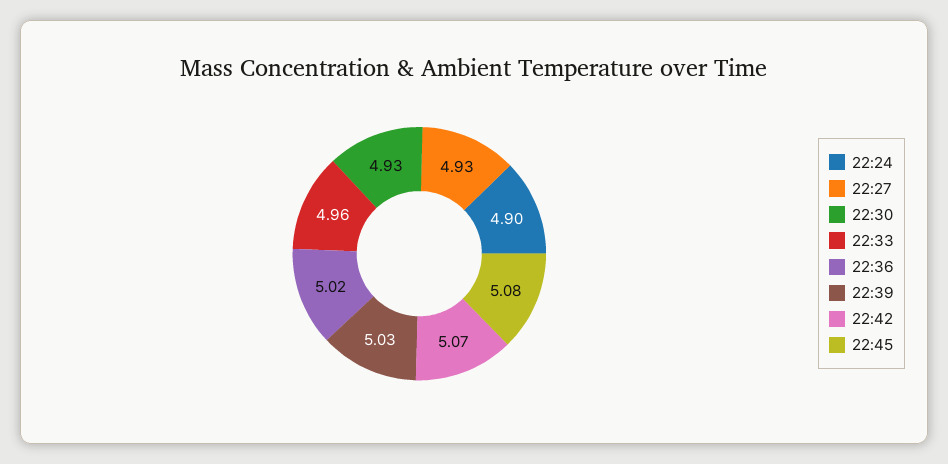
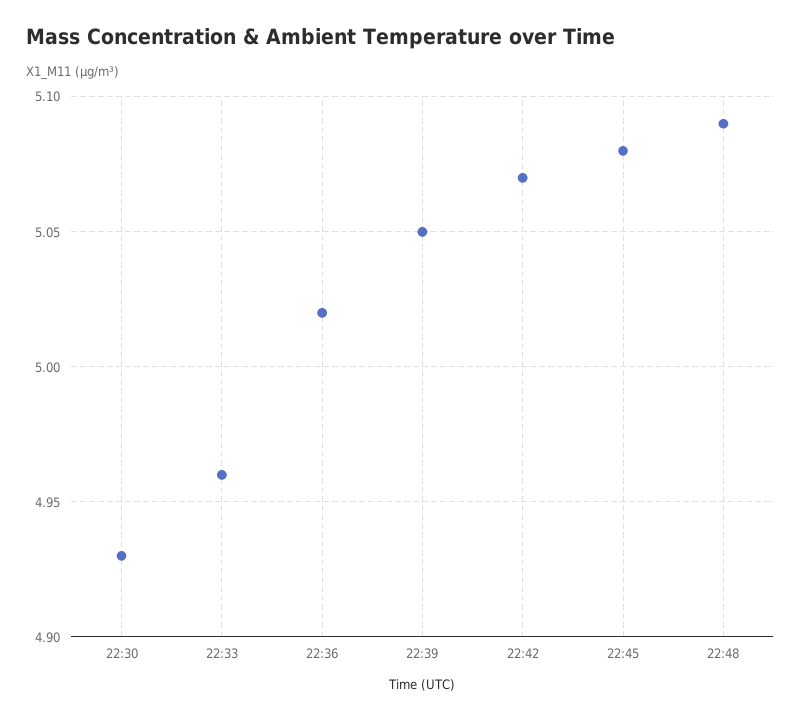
22:24: 4.9 -> none
22:27: 4.93 -> none
22:39: 5.03 -> 5.05
22:48: none -> 5.09

